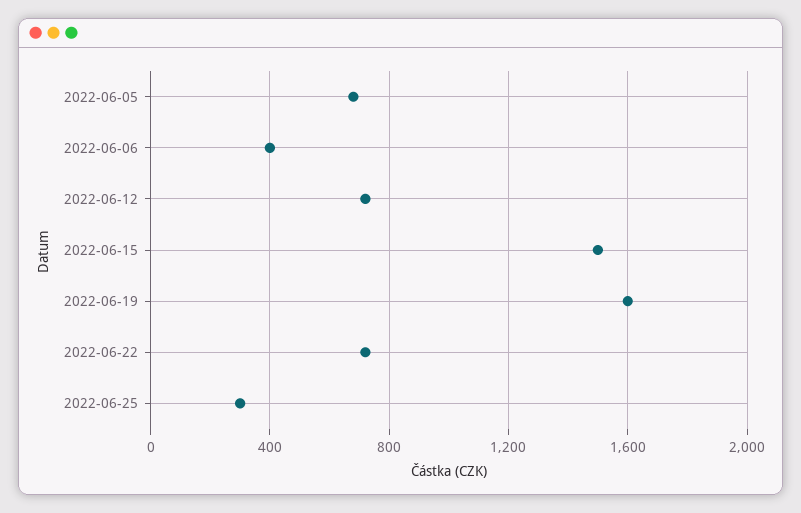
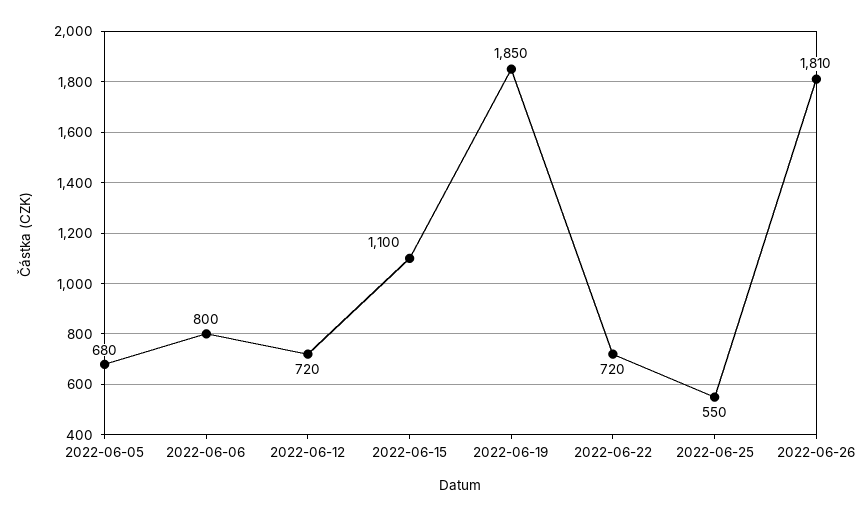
2022-06-06: 400 -> 800
2022-06-15: 1500 -> 1100
2022-06-19: 1600 -> 1850
2022-06-25: 300 -> 550
2022-06-26: none -> 1810

